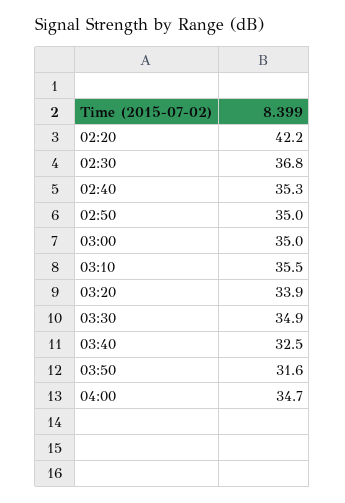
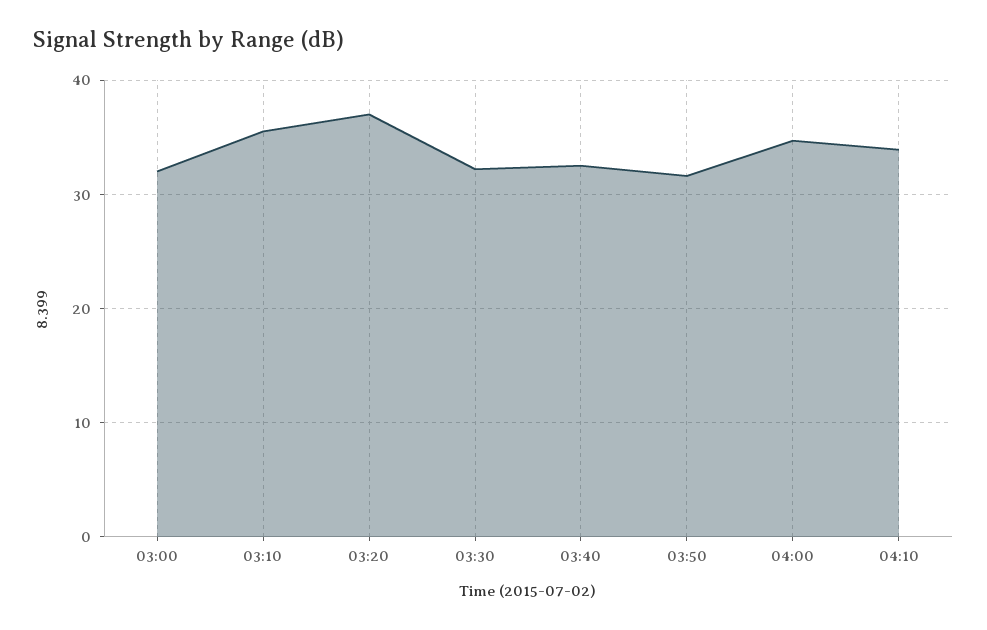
02:20: 42.2 -> none
02:30: 36.8 -> none
02:40: 35.3 -> none
02:50: 35 -> none
03:00: 35 -> 32
03:20: 33.9 -> 37
03:30: 34.9 -> 32
04:10: none -> 34

